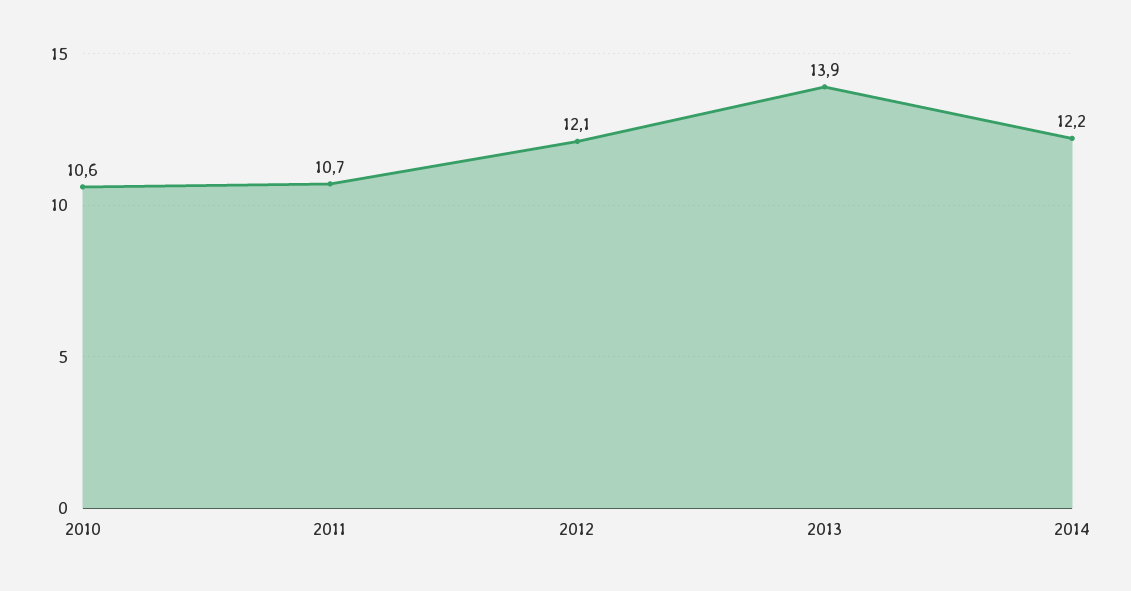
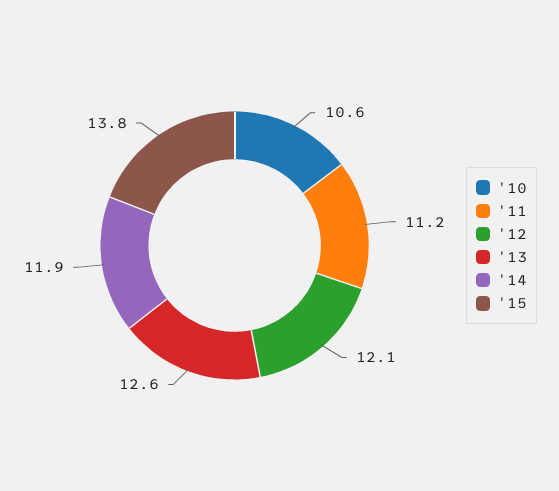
2011: 10.7 -> 11.2
2013: 13.9 -> 12.6
2014: 12.2 -> 11.9
'15: none -> 13.8

